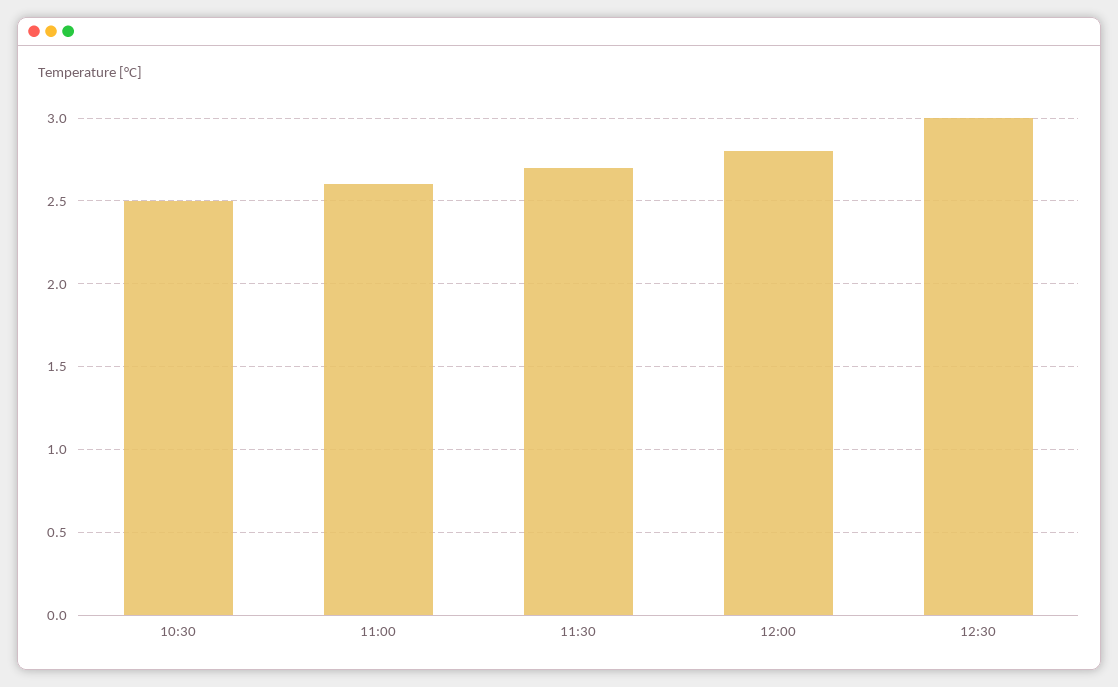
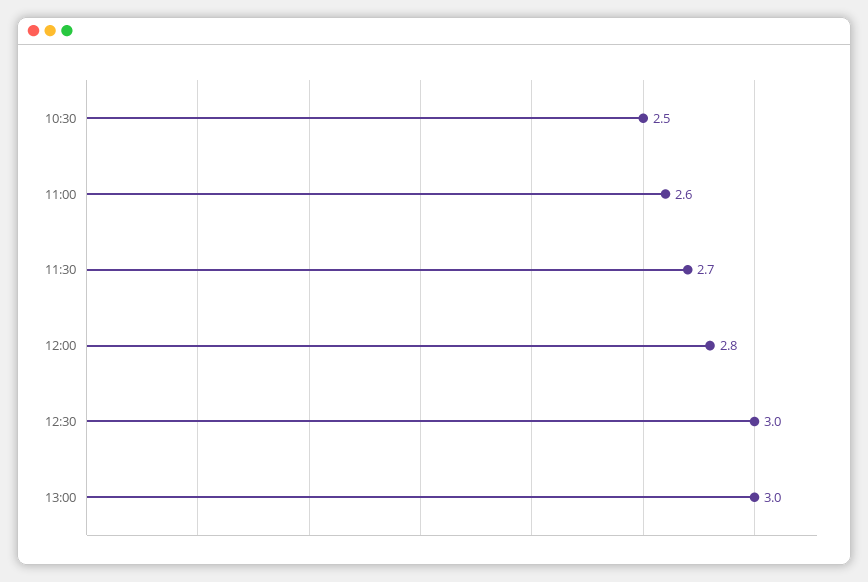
13:00: none -> 3

